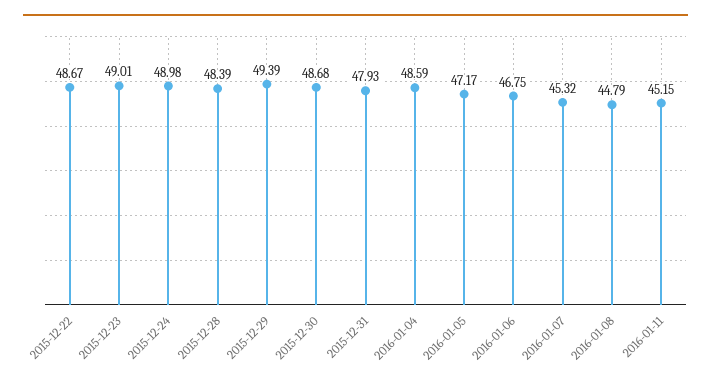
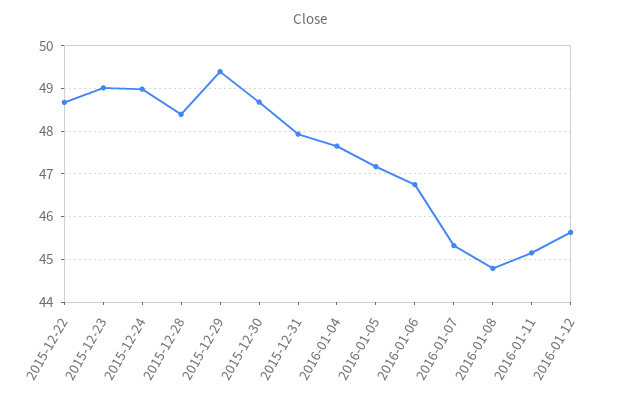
2016-01-04: 48.59 -> 47.6
2016-01-12: none -> 45.6

